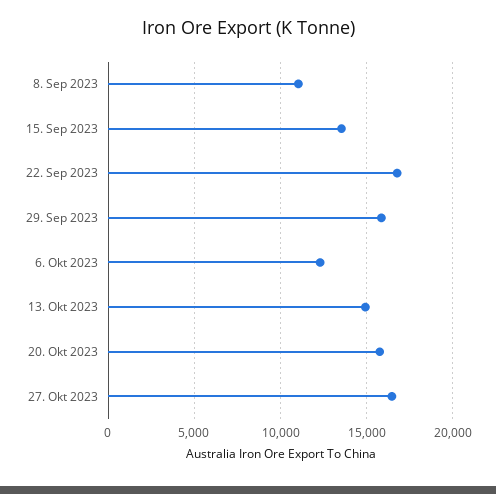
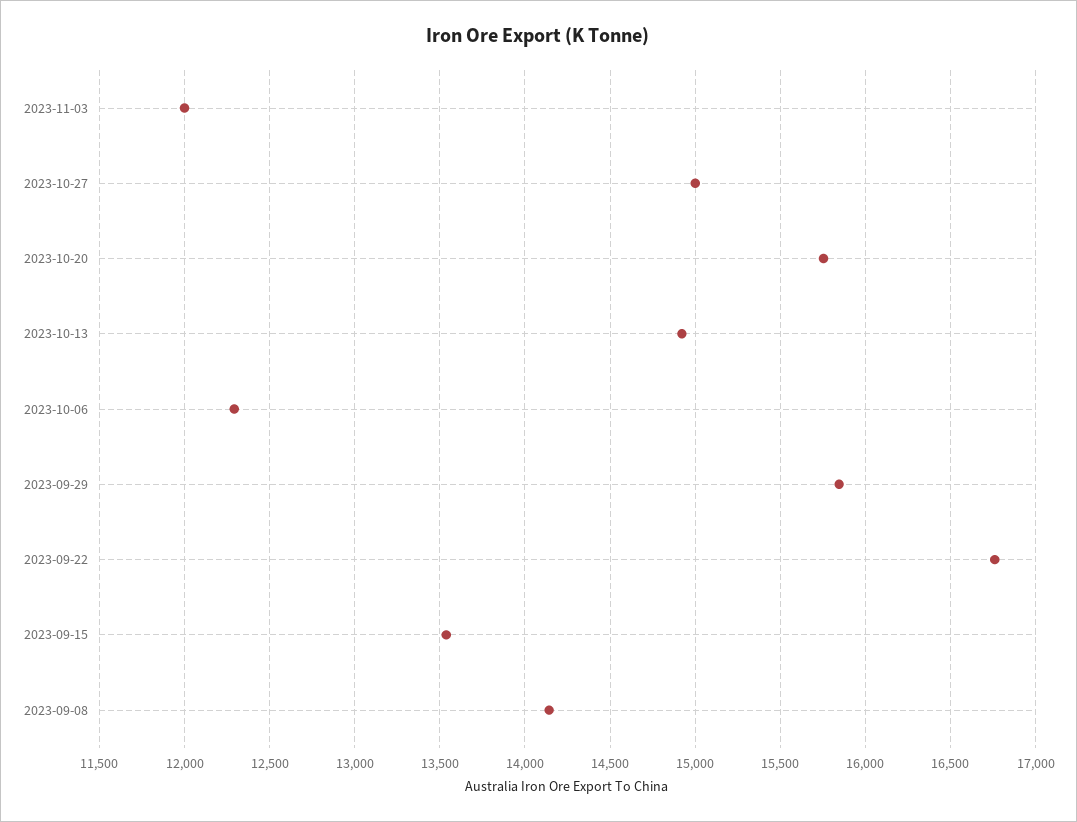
8. Sep 2023: 11000 -> 14150
27. Okt 2023: 16500 -> 15000
2023-11-03: none -> 12000

